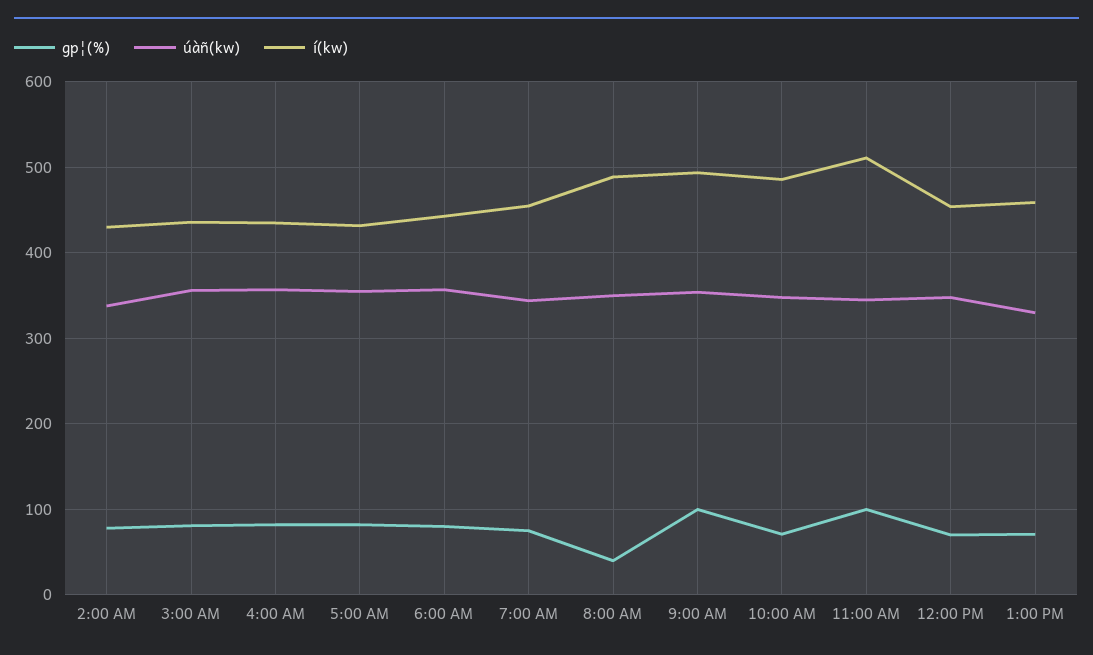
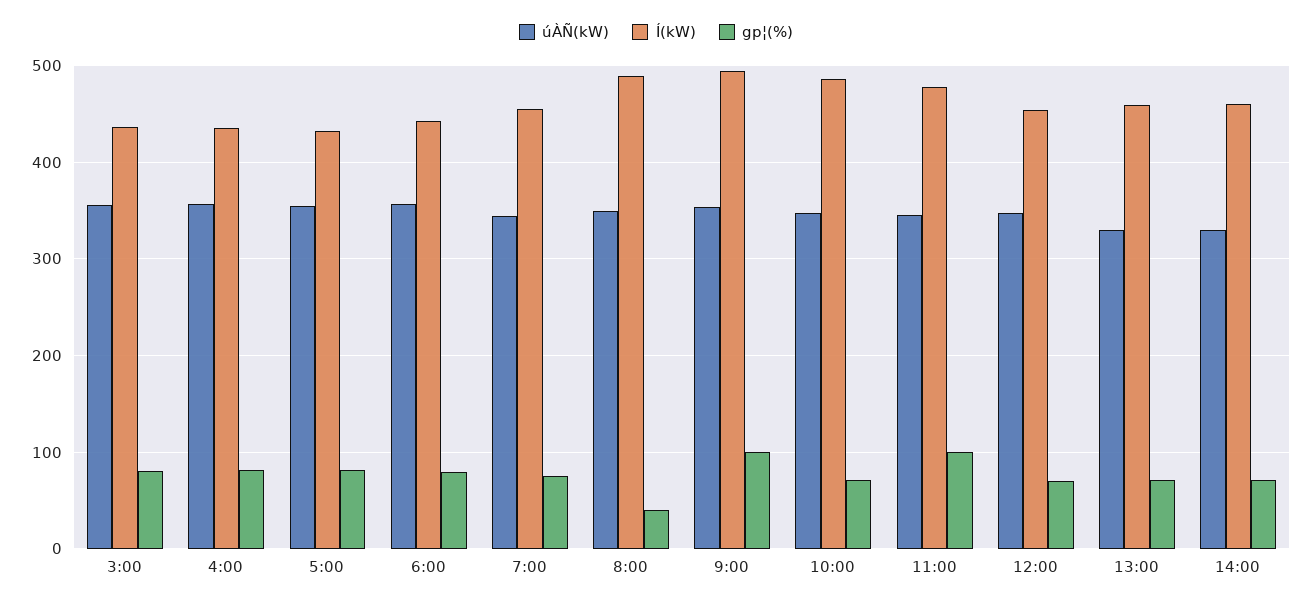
gp¦(%), 2:00 AM: 80 -> none
úàñ(kw), 2:00 AM: 340 -> none
í(kw), 2:00 AM: 430 -> none
í(kw), 11:00 AM: 510 -> 480
úàñ(kw), 14:00: none -> 330
í(kw), 14:00: none -> 460
gp¦(%), 14:00: none -> 70

